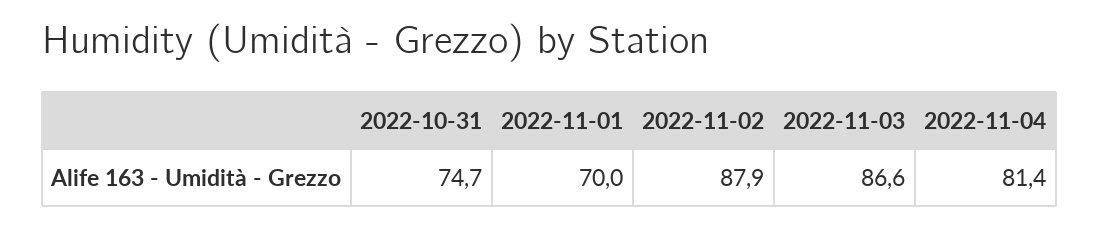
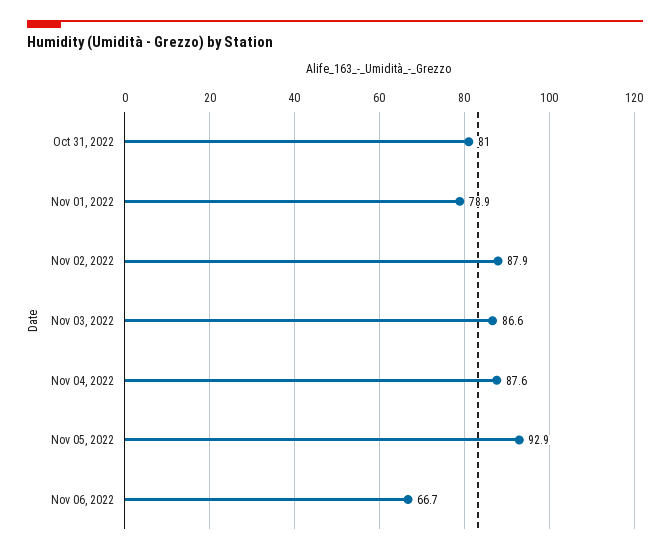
2022-10-31: 74.7 -> 81
2022-11-01: 70 -> 78.9
2022-11-04: 81.4 -> 87.6
Nov 05, 2022: none -> 92.9
Nov 06, 2022: none -> 66.7

